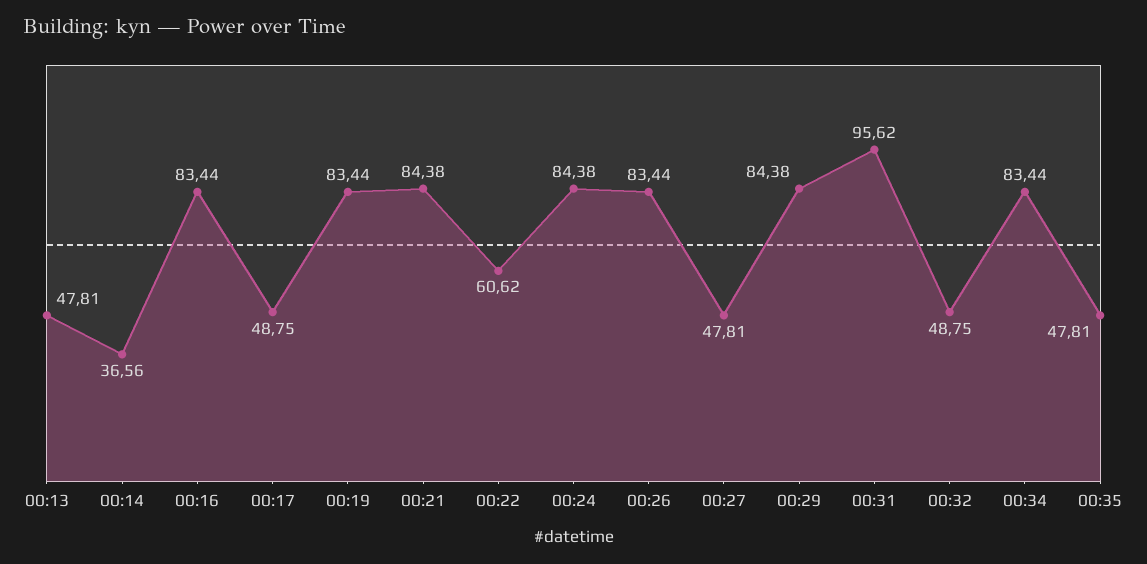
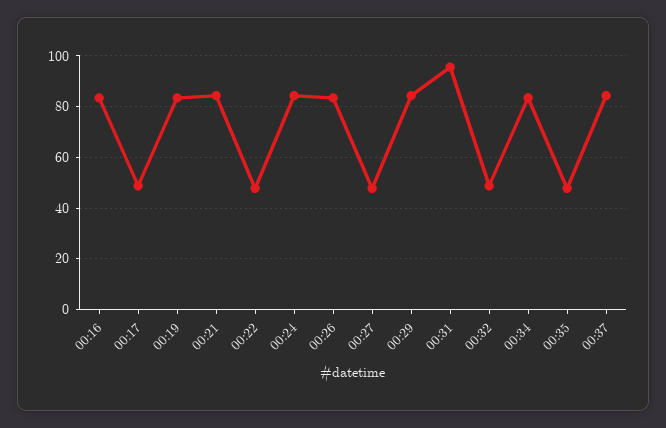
00:13: 47.81 -> none
00:14: 36.56 -> none
00:22: 60.62 -> 47.5
00:37: none -> 85

